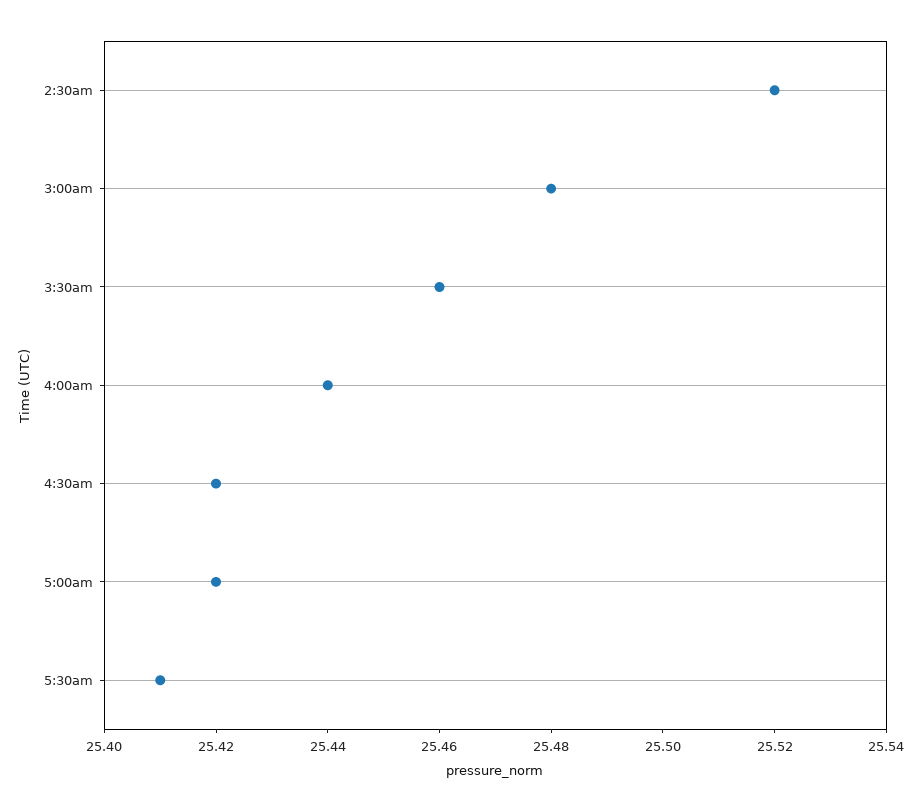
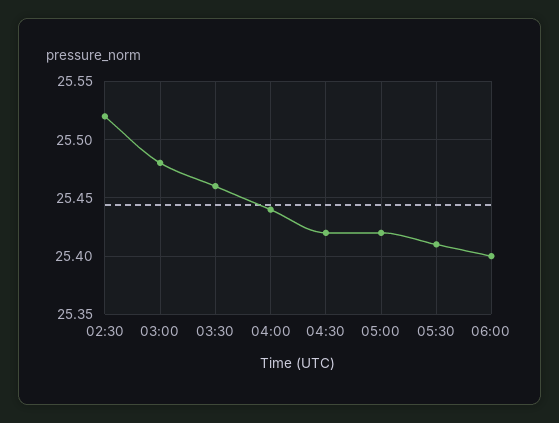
06:00: none -> 25.4

